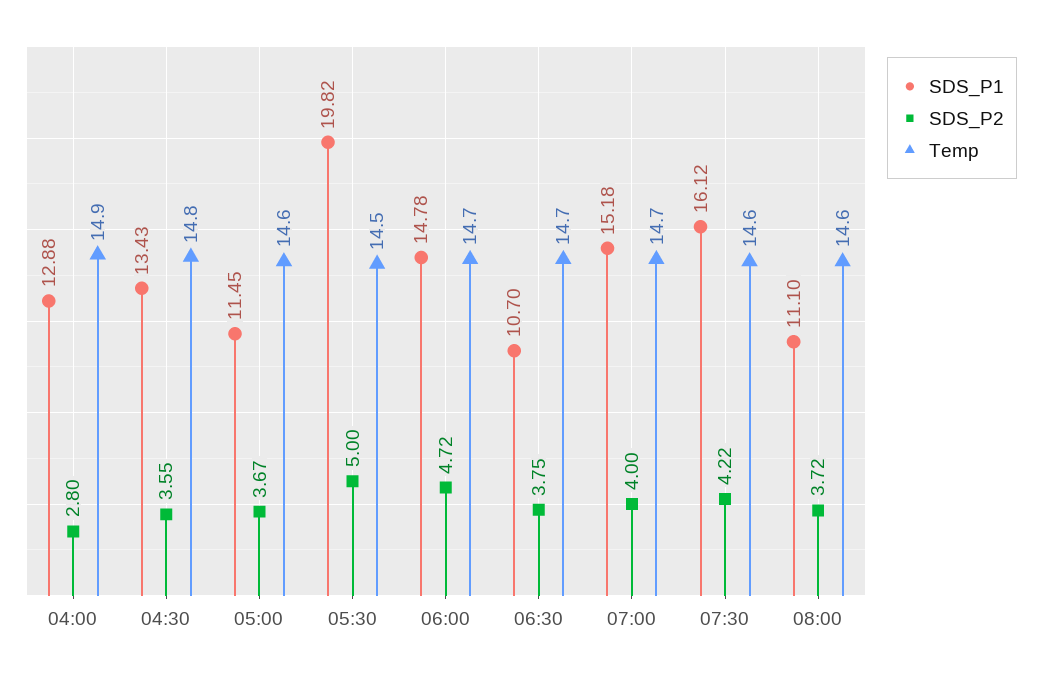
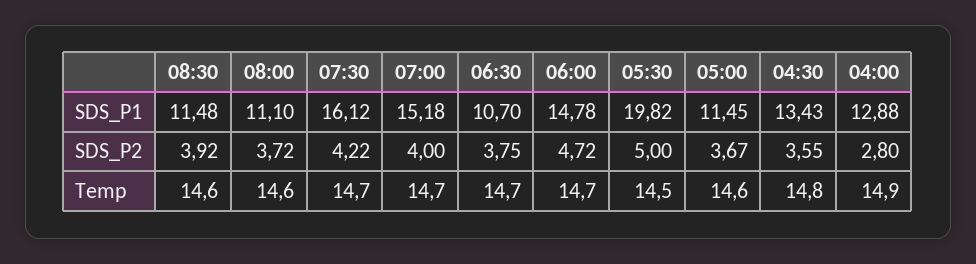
Temp, 07:30: 14.6 -> 14.7
SDS_P1, 08:30: none -> 11.48
SDS_P2, 08:30: none -> 3.92
Temp, 08:30: none -> 14.6

